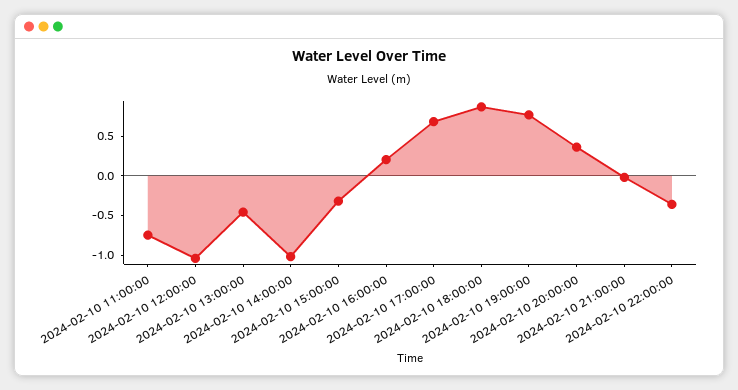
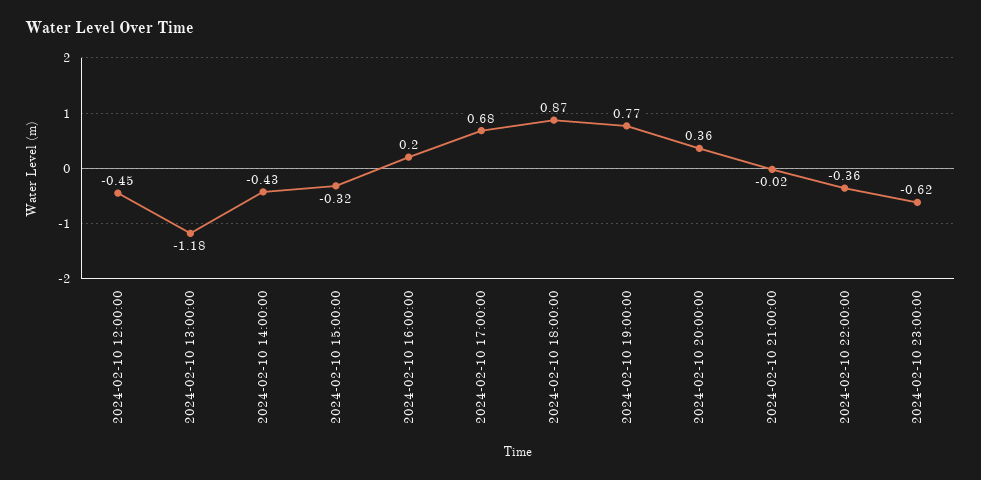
2024-02-10 11:00:00: -0.75 -> none
2024-02-10 12:00:00: -1 -> -0.45
2024-02-10 13:00:00: -0.5 -> -1.18
2024-02-10 14:00:00: -1 -> -0.43
2024-02-10 23:00:00: none -> -0.62

